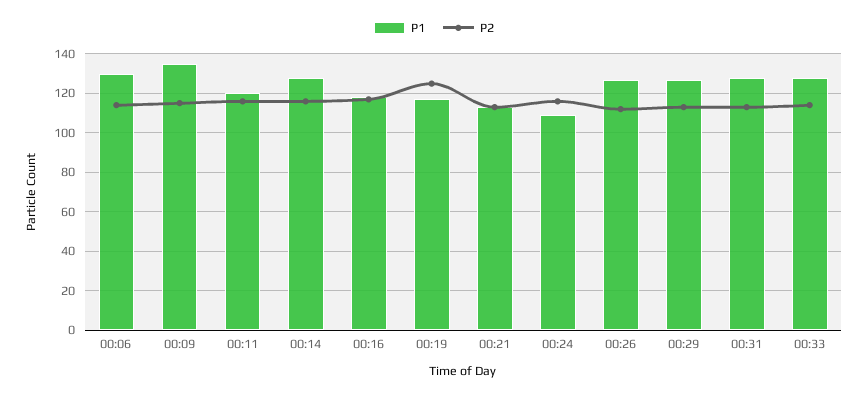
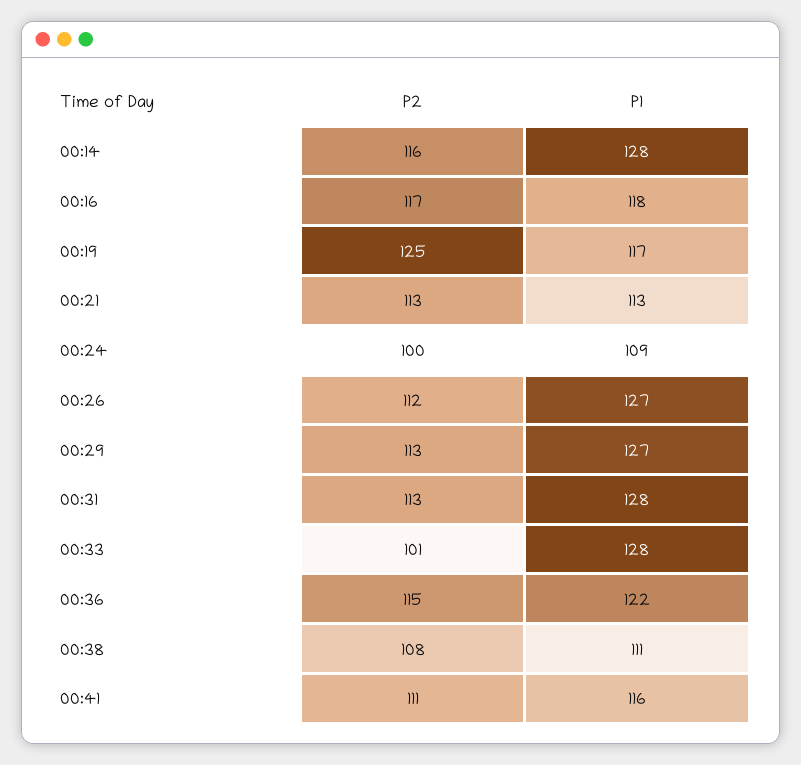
P1, 00:06: 130 -> none
P2, 00:06: 115 -> none
P1, 00:09: 135 -> none
P2, 00:09: 115 -> none
P1, 00:11: 120 -> none
P2, 00:11: 115 -> none
P2, 00:24: 115 -> 100
P2, 00:33: 115 -> 101
P2, 00:36: none -> 115
P1, 00:36: none -> 122
P2, 00:38: none -> 108
P1, 00:38: none -> 111
P2, 00:41: none -> 111
P1, 00:41: none -> 116

